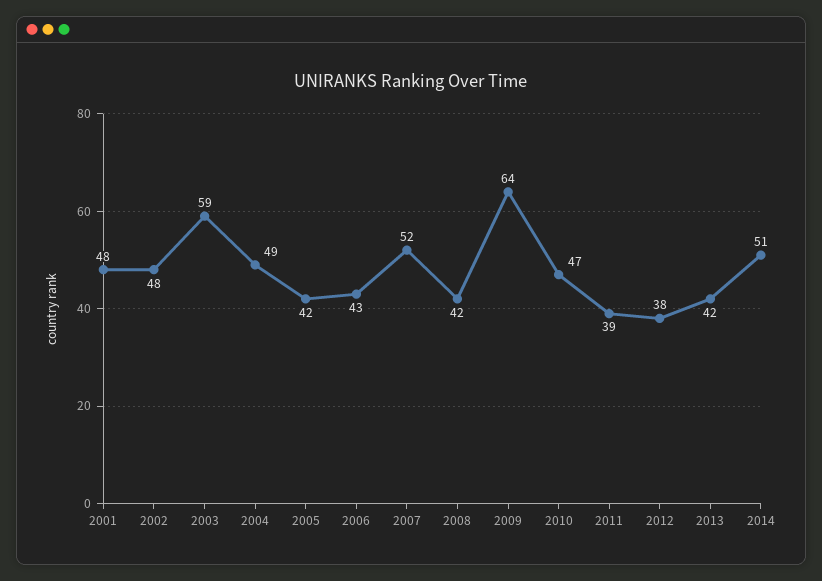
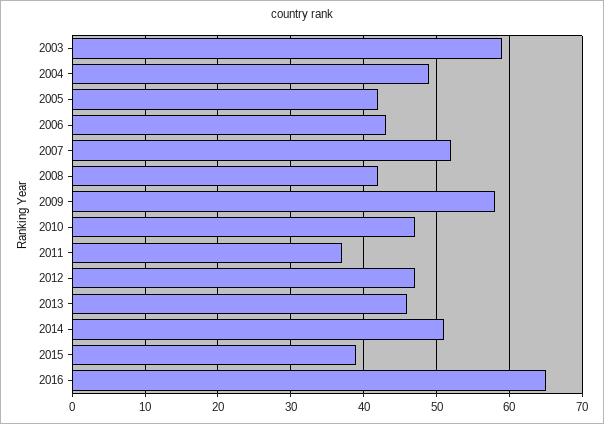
2001: 48 -> none
2002: 48 -> none
2009: 64 -> 58
2011: 39 -> 37
2012: 38 -> 47
2013: 42 -> 46
2015: none -> 39
2016: none -> 65

